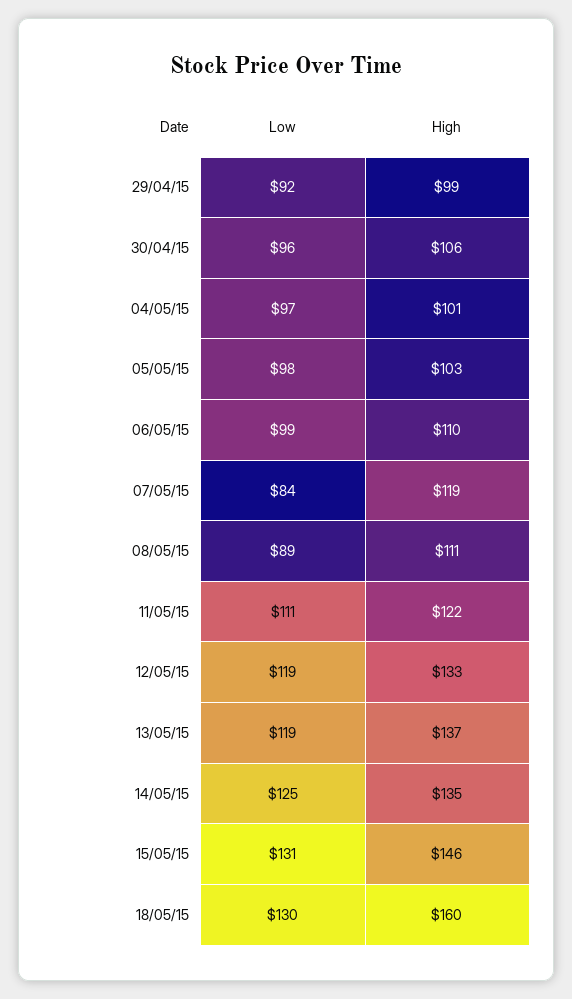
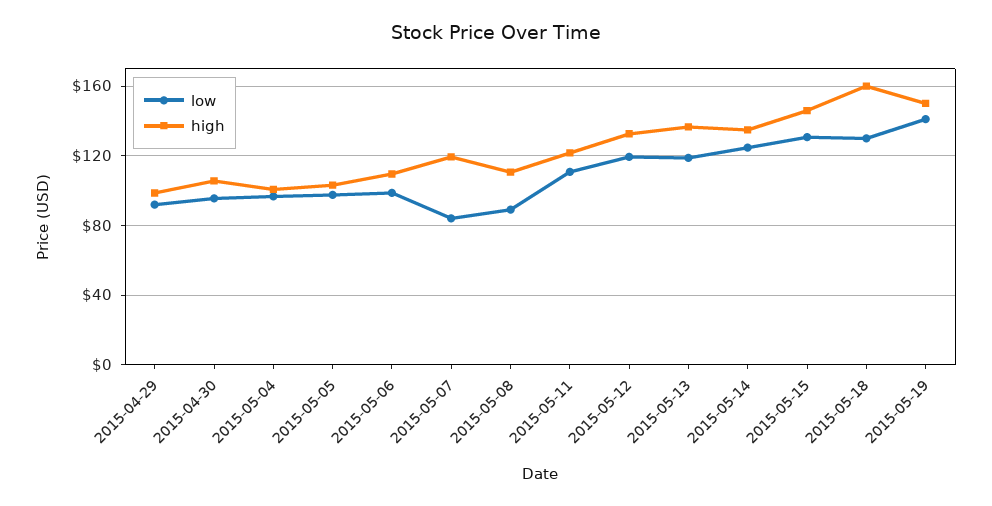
Low, 2015-05-19: none -> 140
High, 2015-05-19: none -> 150

